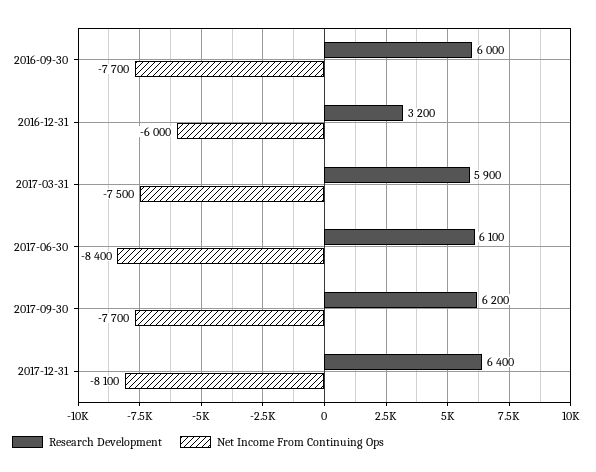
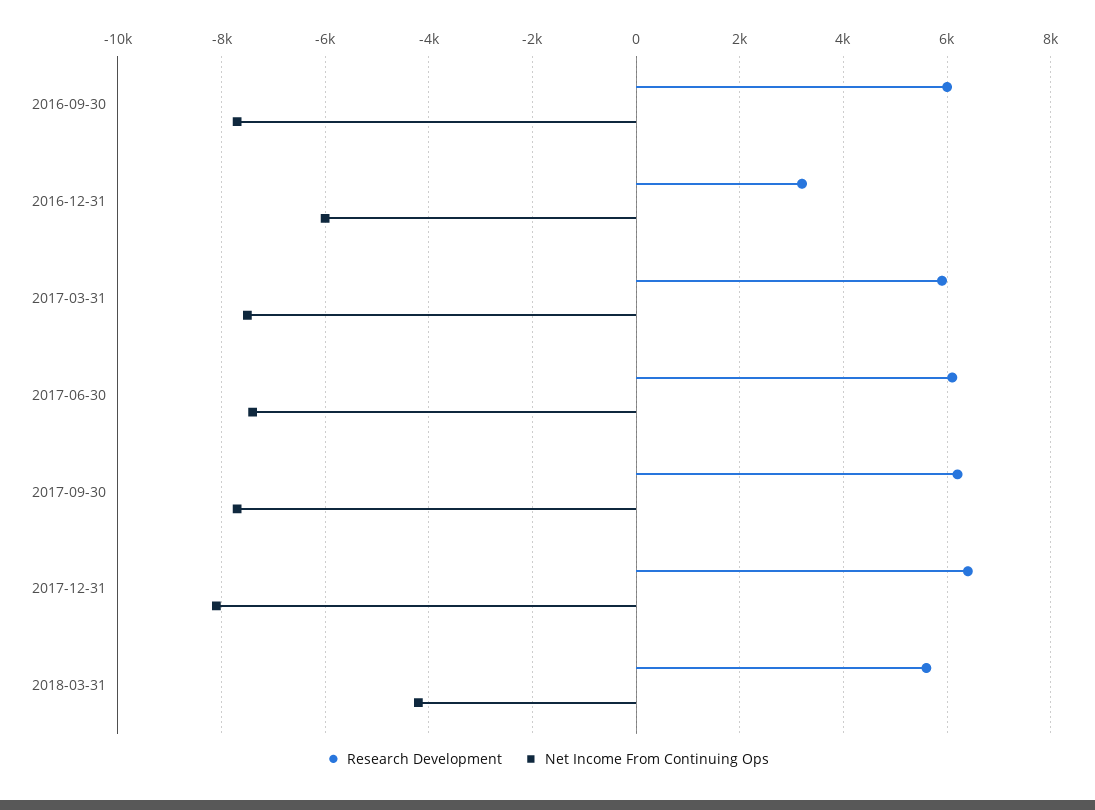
Net Income From Continuing Ops, 2017-06-30: -8400 -> -7400
Research Development, 2018-03-31: none -> 5600
Net Income From Continuing Ops, 2018-03-31: none -> -4200

